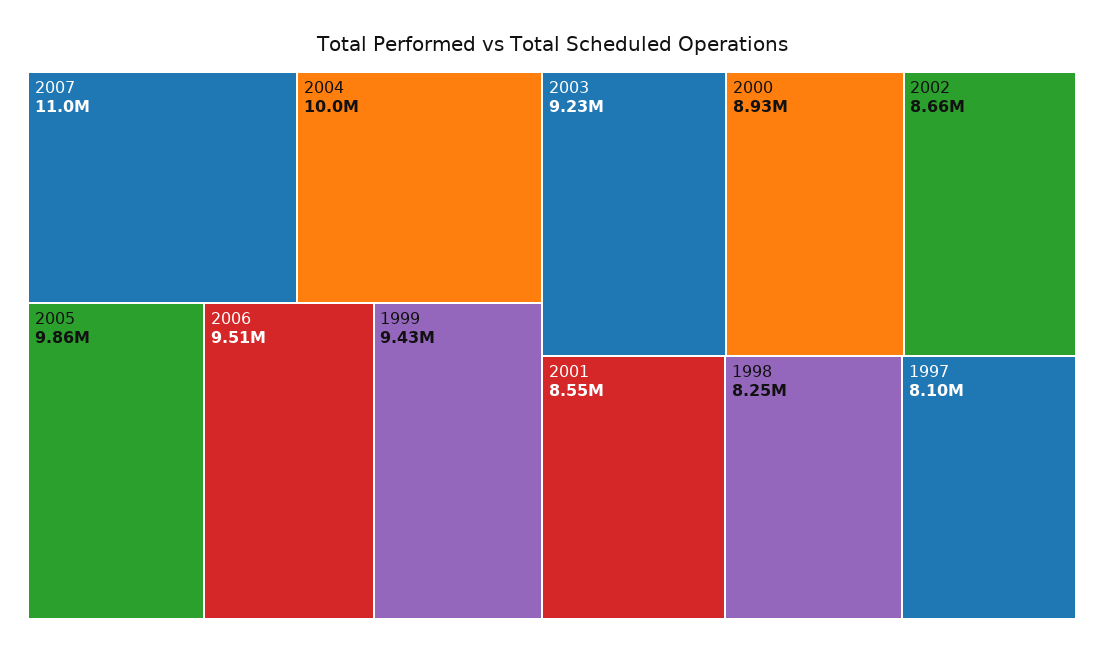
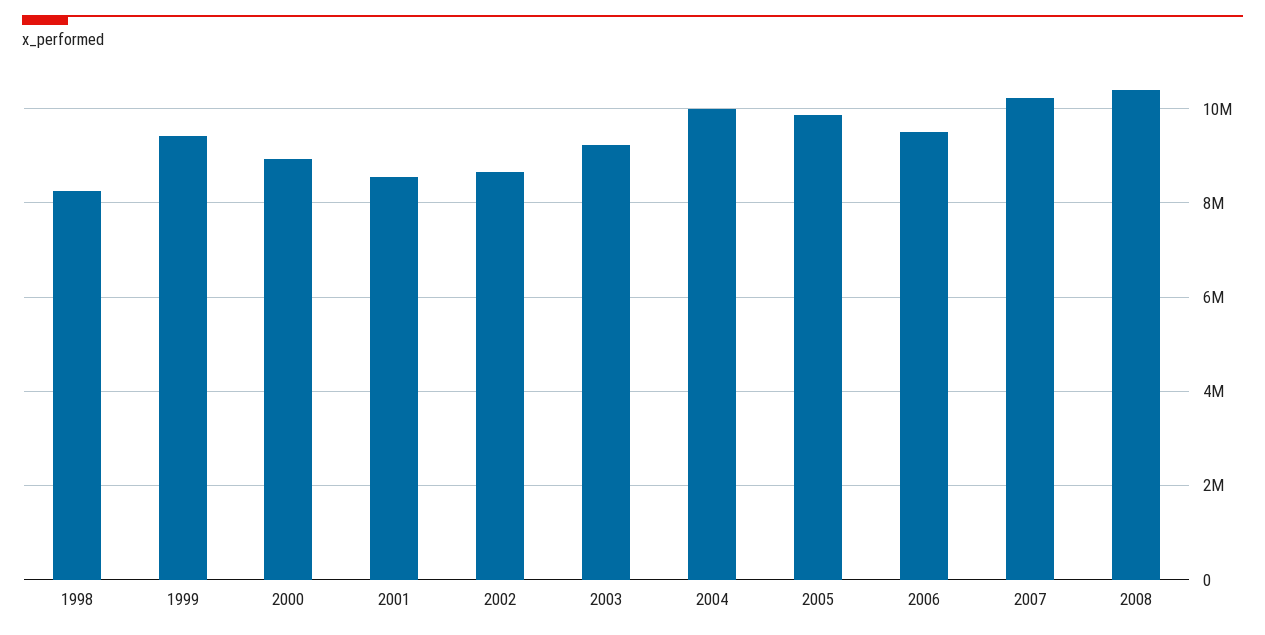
2007: 11000000 -> 10200000
1997: 8100000 -> none
2008: none -> 10400000

